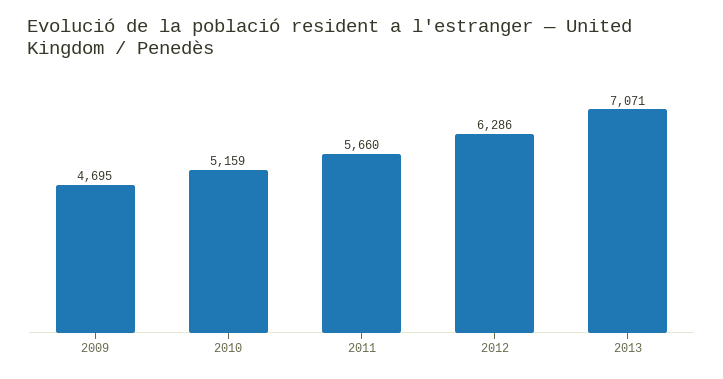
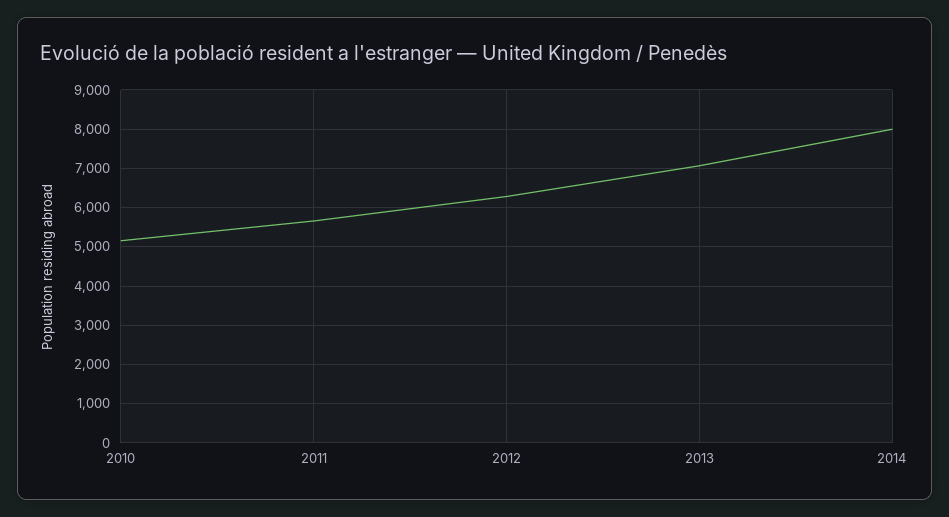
2009: 4695 -> none
2014: none -> 8000

